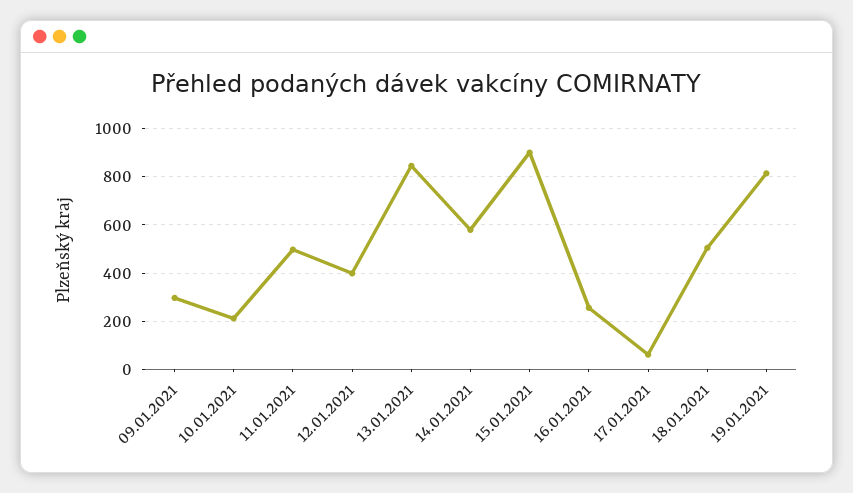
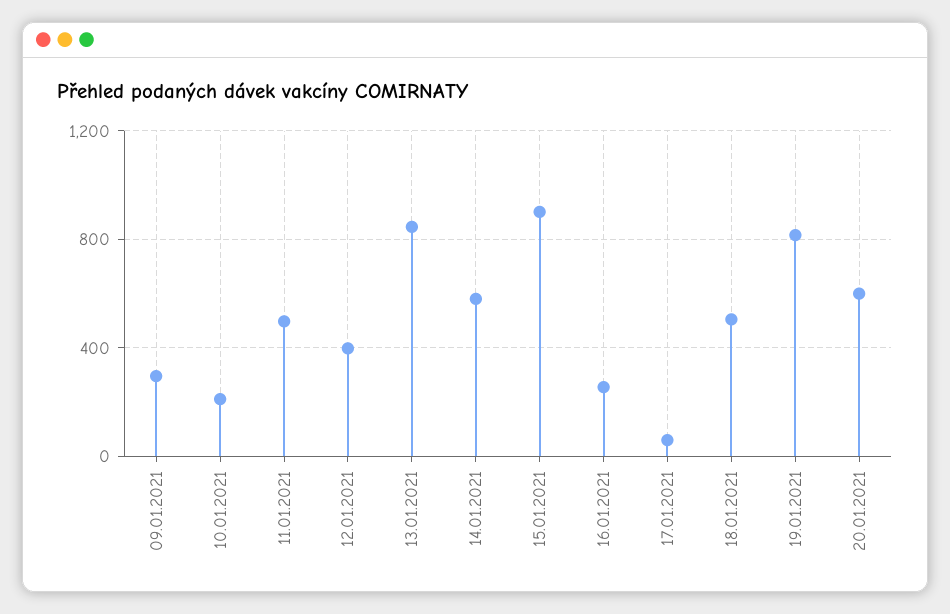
20.01.2021: none -> 600

